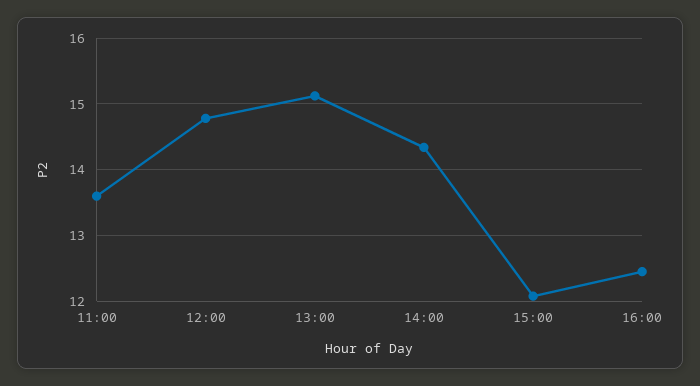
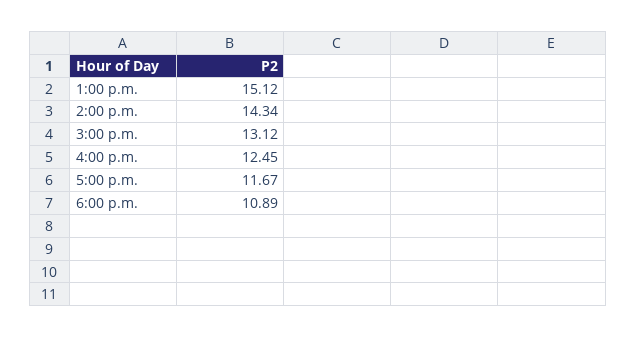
11:00: 13.6 -> none
12:00: 14.8 -> none
15:00: 12.1 -> 13.12
5:00 p.m.: none -> 11.67
6:00 p.m.: none -> 10.89

